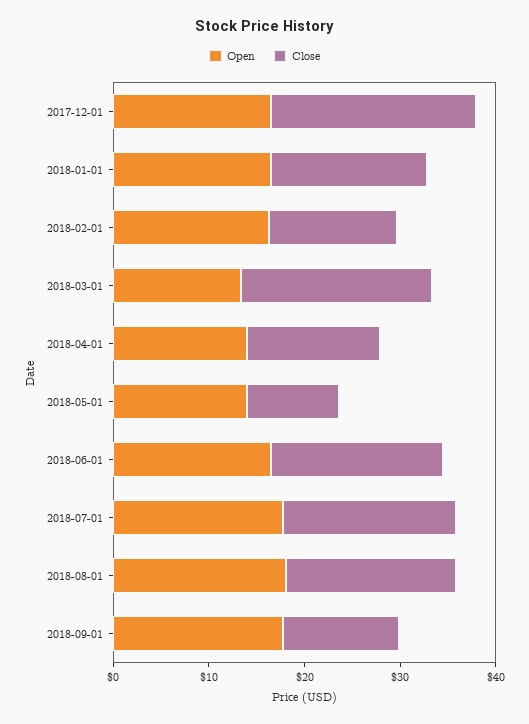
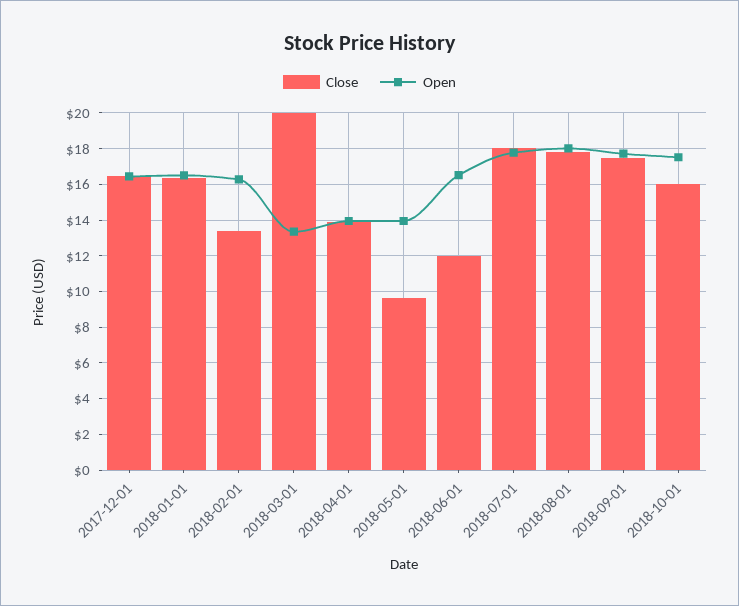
Close, 2017-12-01: 22 -> 16.5
Close, 2018-06-01: 18 -> 12
Close, 2018-09-01: 12 -> 17.5
Close, 2018-10-01: none -> 16
Open, 2018-10-01: none -> 17.5

